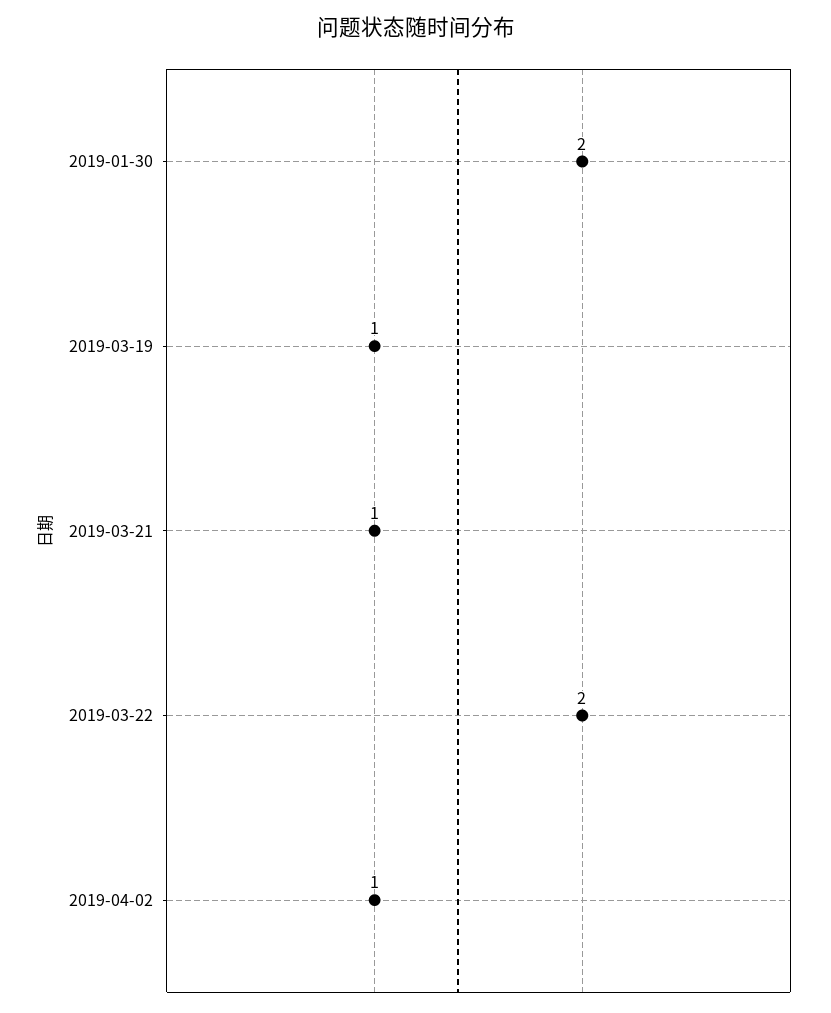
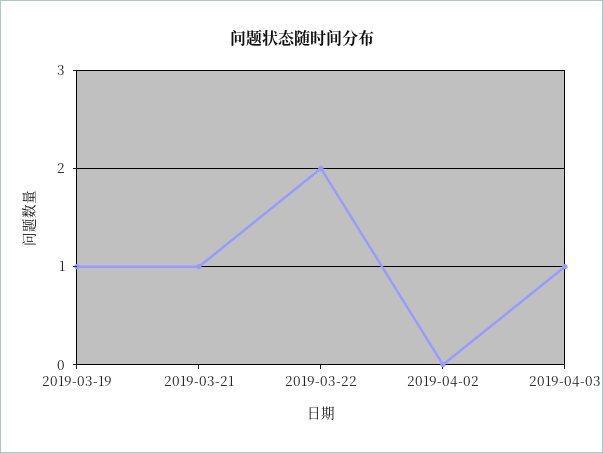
2019-01-30: 2 -> none
2019-04-02: 1 -> 0
2019-04-03: none -> 1

